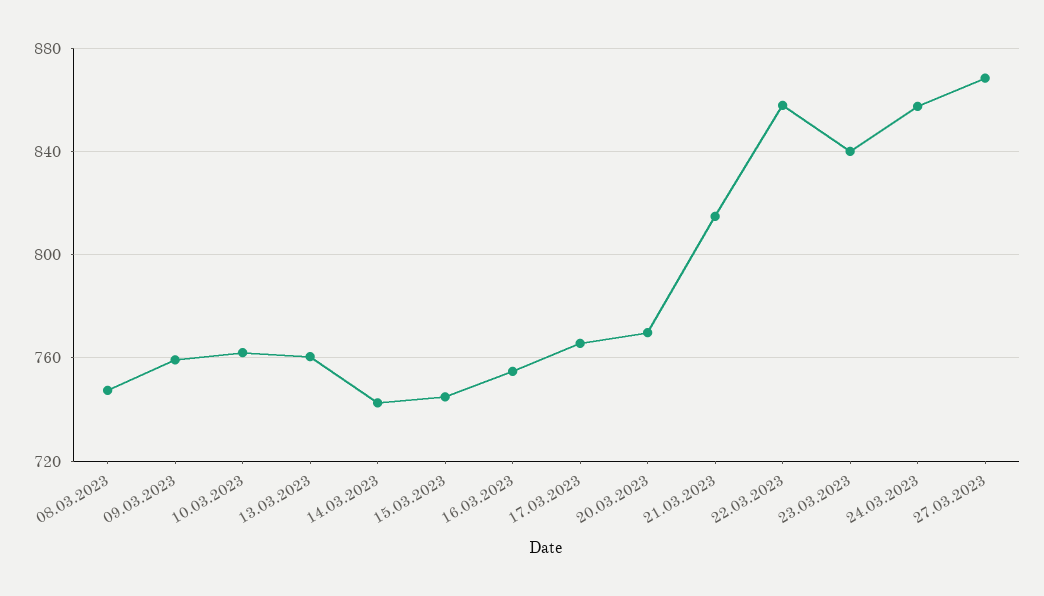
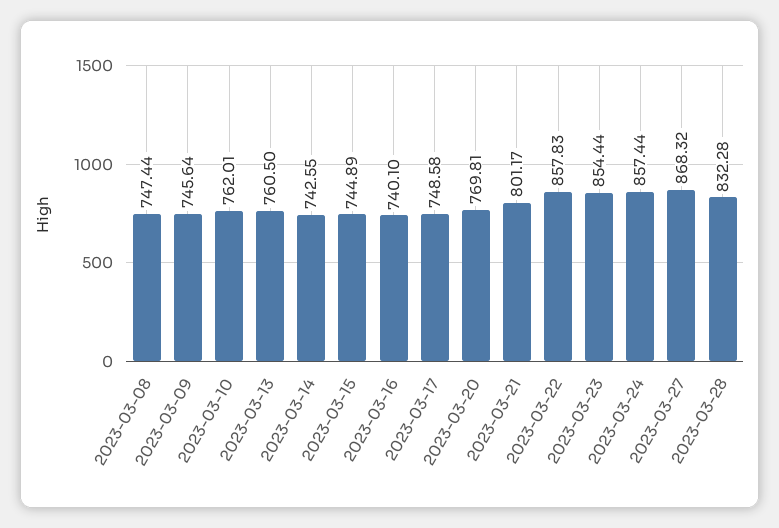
09.03.2023: 760 -> 745.64
16.03.2023: 755 -> 740.1
17.03.2023: 765 -> 748.58
21.03.2023: 815 -> 801.17
23.03.2023: 840 -> 854.44
2023-03-28: none -> 832.28

